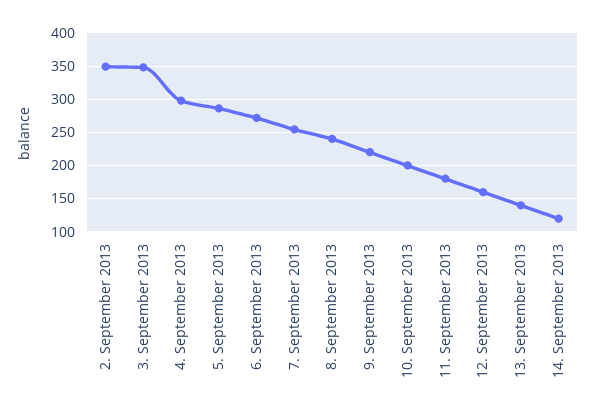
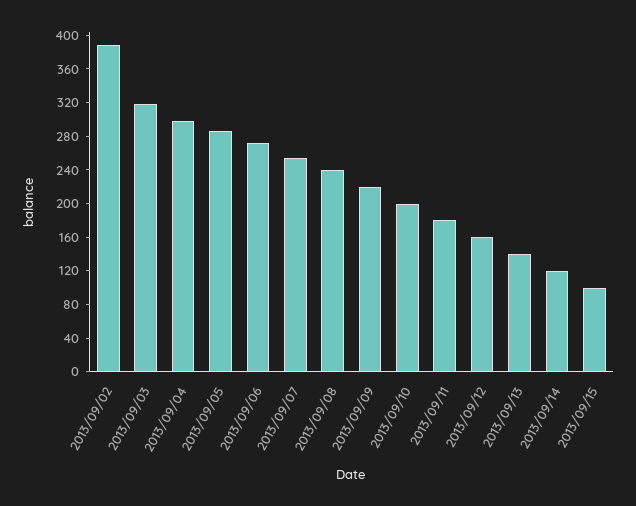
2. September 2013: 350 -> 390
3. September 2013: 350 -> 320
2013/09/15: none -> 100

